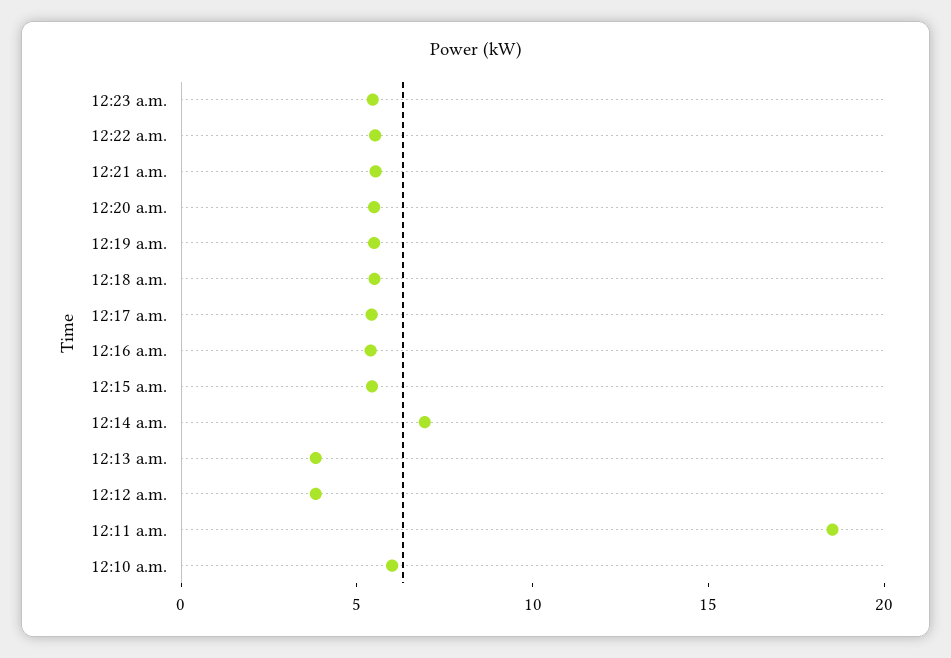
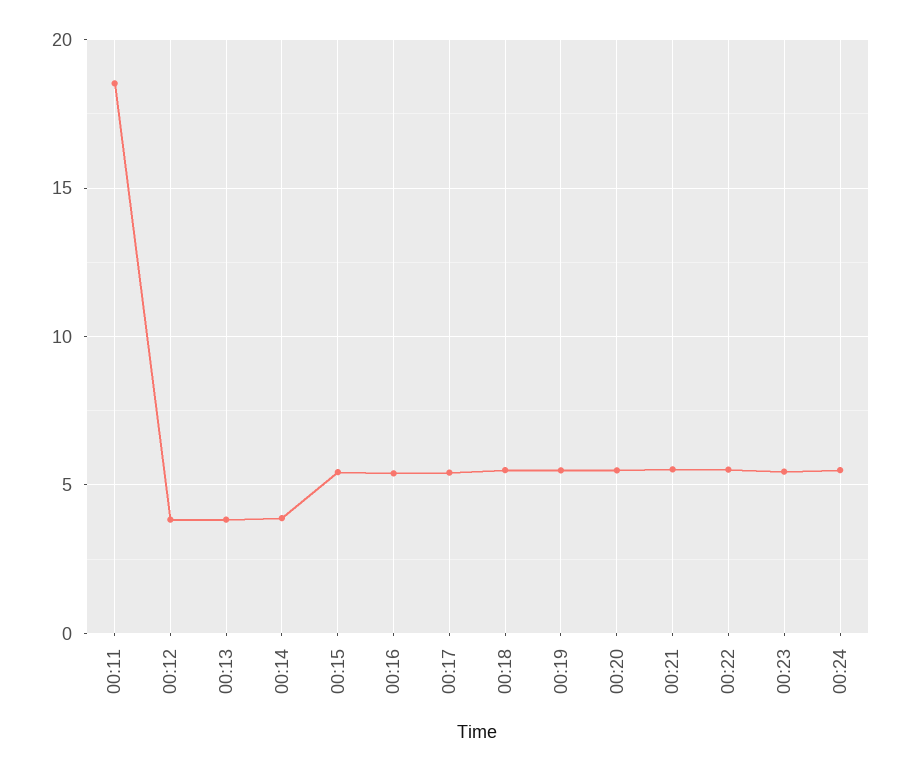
12:14 a.m.: 7 -> 4
12:10 a.m.: 6 -> none
00:24: none -> 5.5

